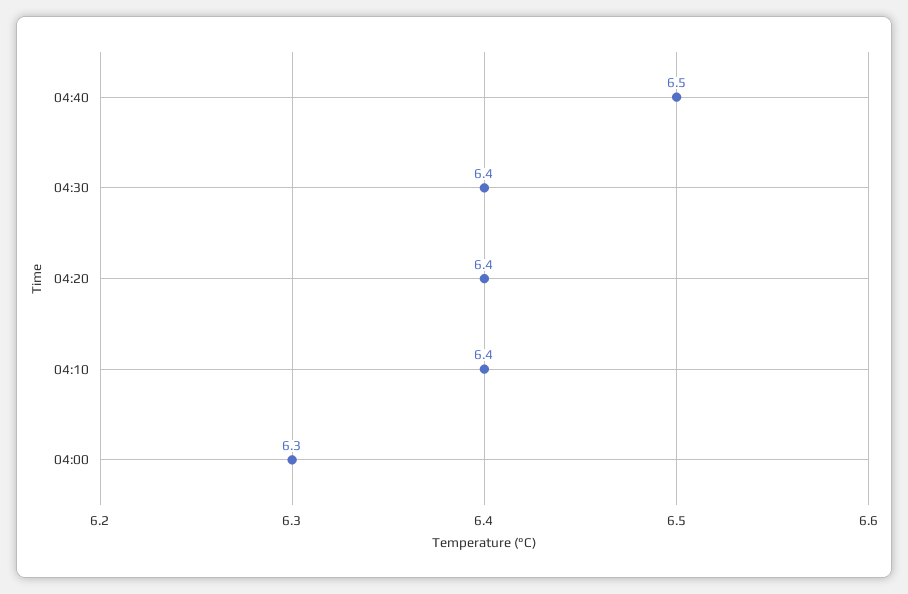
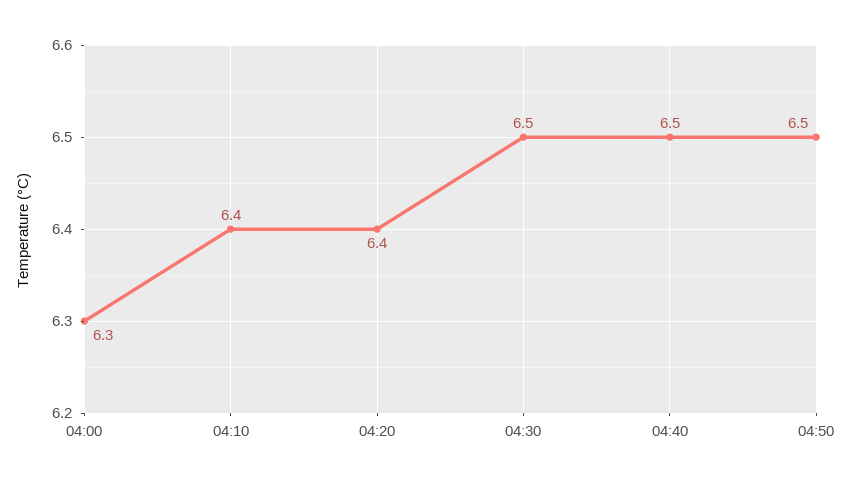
04:30: 6.4 -> 6.5
04:50: none -> 6.5

